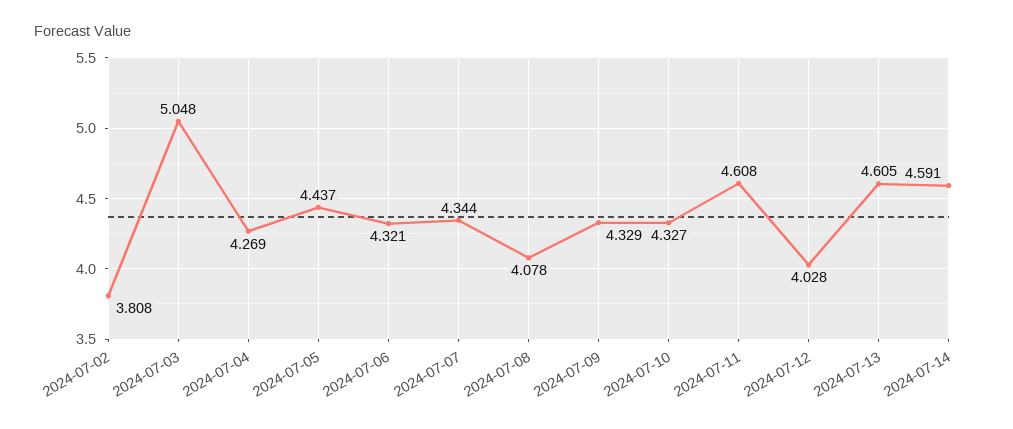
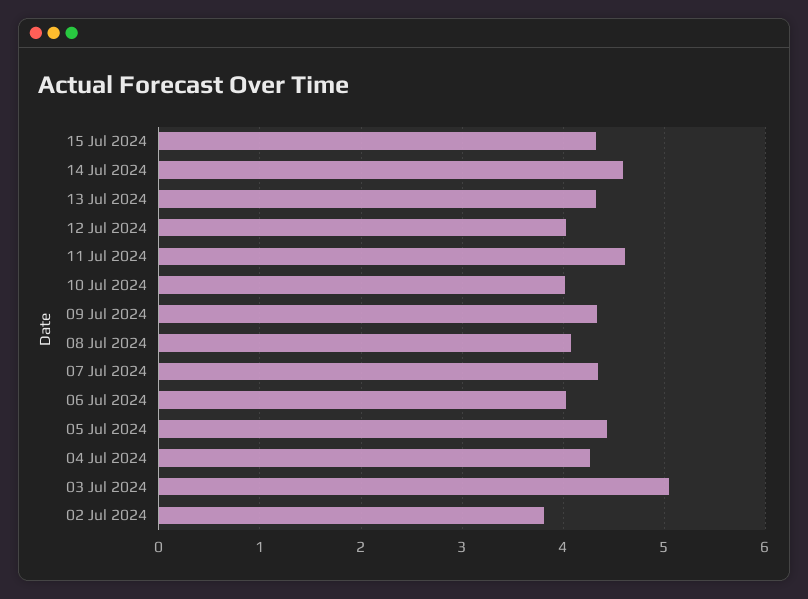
2024-07-06: 4.321 -> 4
2024-07-10: 4.327 -> 4
2024-07-13: 4.605 -> 4.3
15 Jul 2024: none -> 4.3

